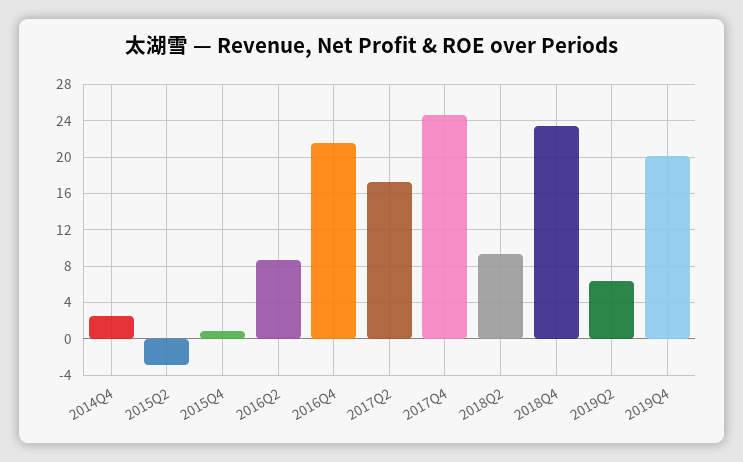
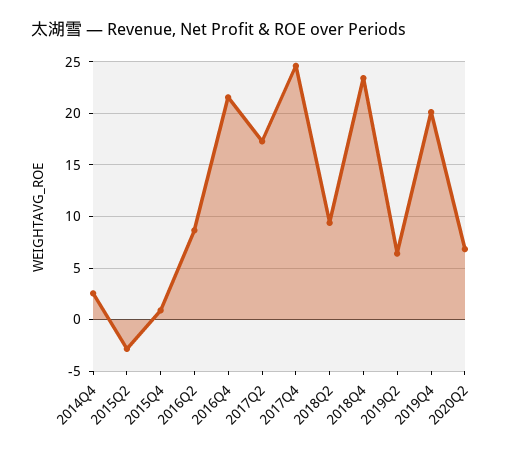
2020Q2: none -> 7

